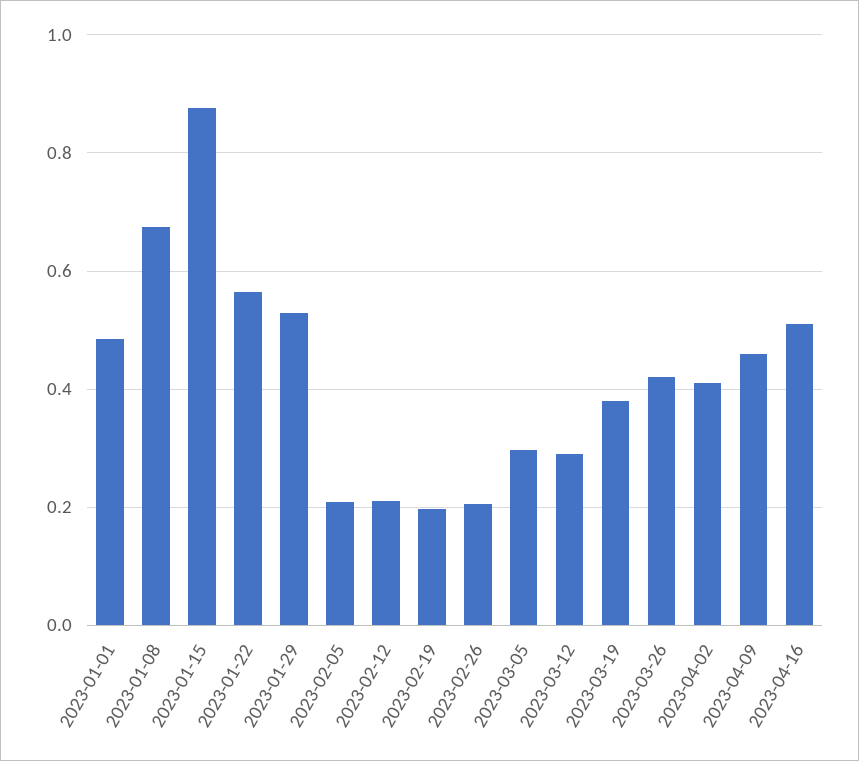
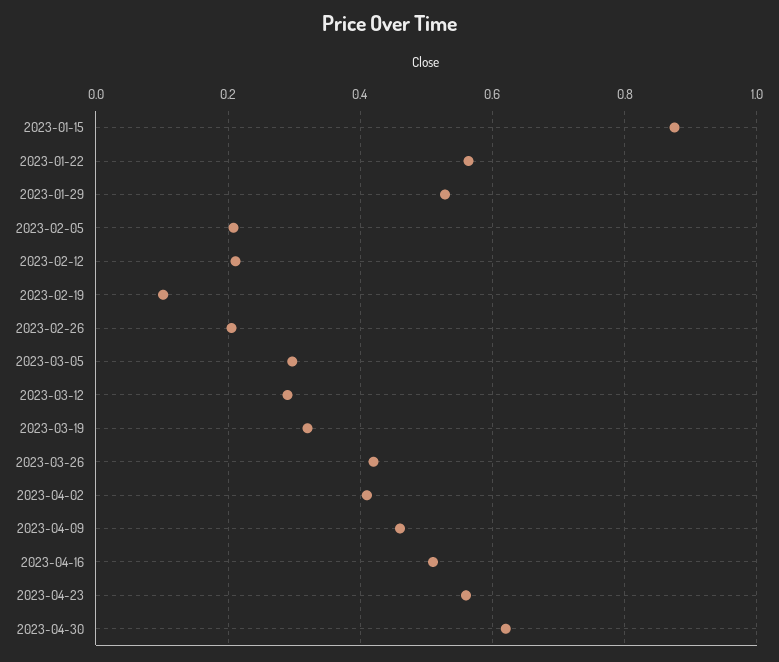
2023-01-01: 0.48 -> none
2023-01-08: 0.68 -> none
2023-02-19: 0.2 -> 0.1
2023-03-19: 0.38 -> 0.32
2023-04-23: none -> 0.56
2023-04-30: none -> 0.62

